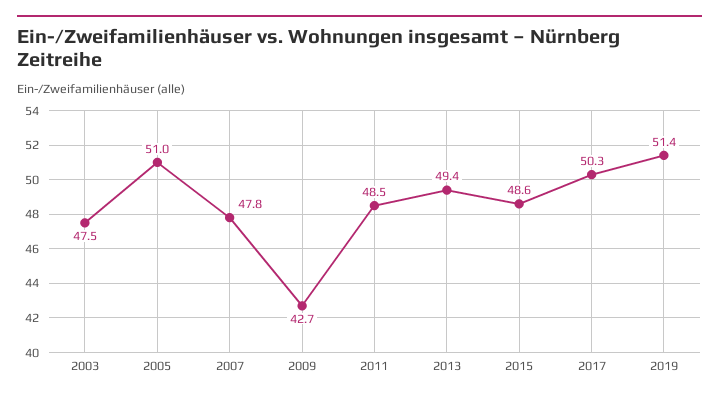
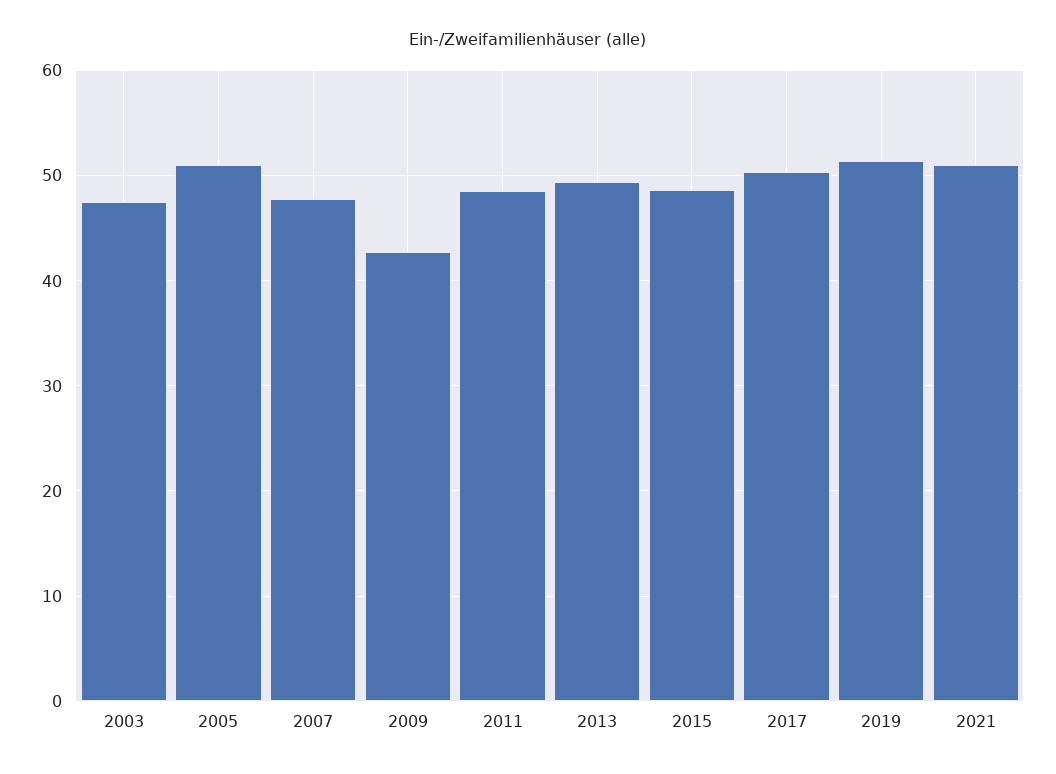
2021: none -> 51

